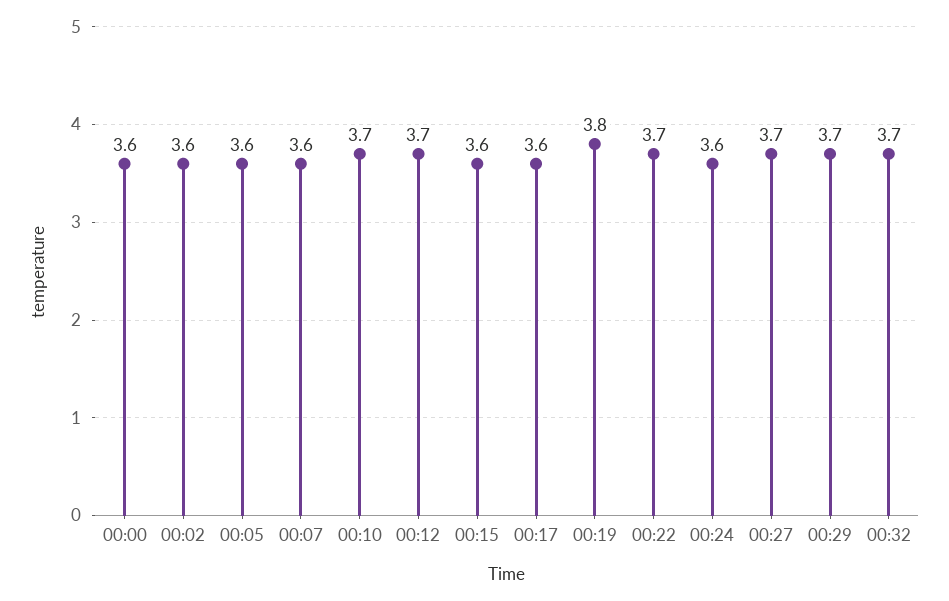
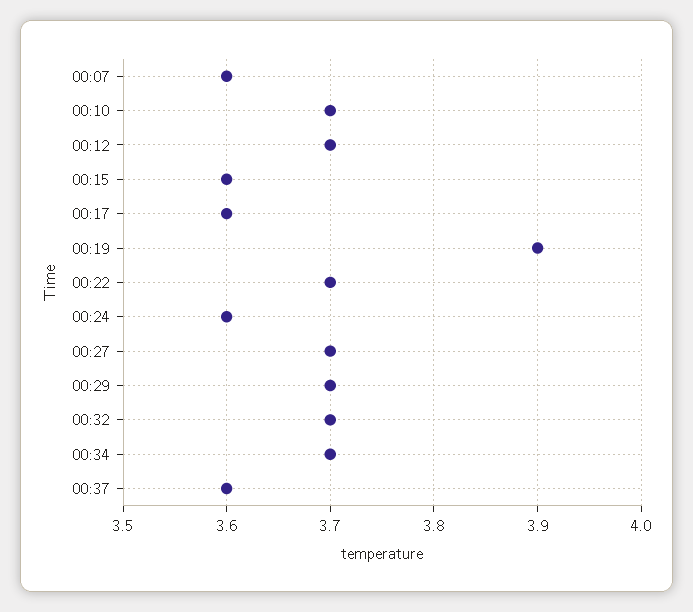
00:00: 3.6 -> none
00:02: 3.6 -> none
00:05: 3.6 -> none
00:19: 3.8 -> 3.9
00:34: none -> 3.7
00:37: none -> 3.6

